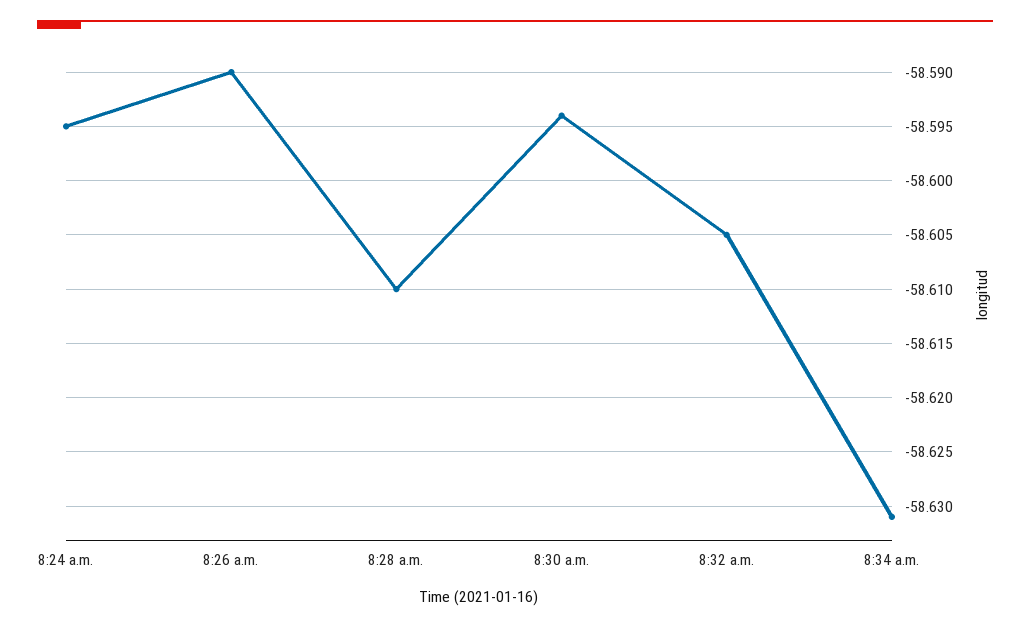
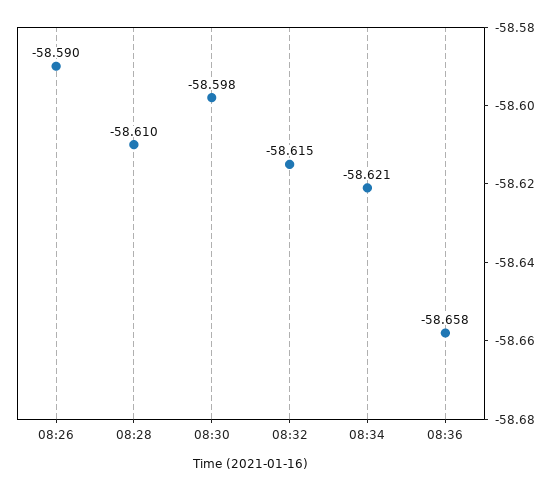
8:24 a.m.: -58.595 -> none
8:30 a.m.: -58.594 -> -58.598
8:32 a.m.: -58.605 -> -58.615
8:34 a.m.: -58.631 -> -58.621
08:36: none -> -58.658

